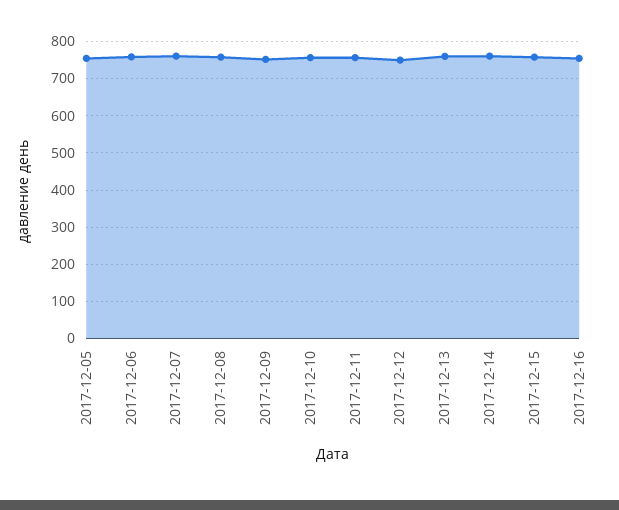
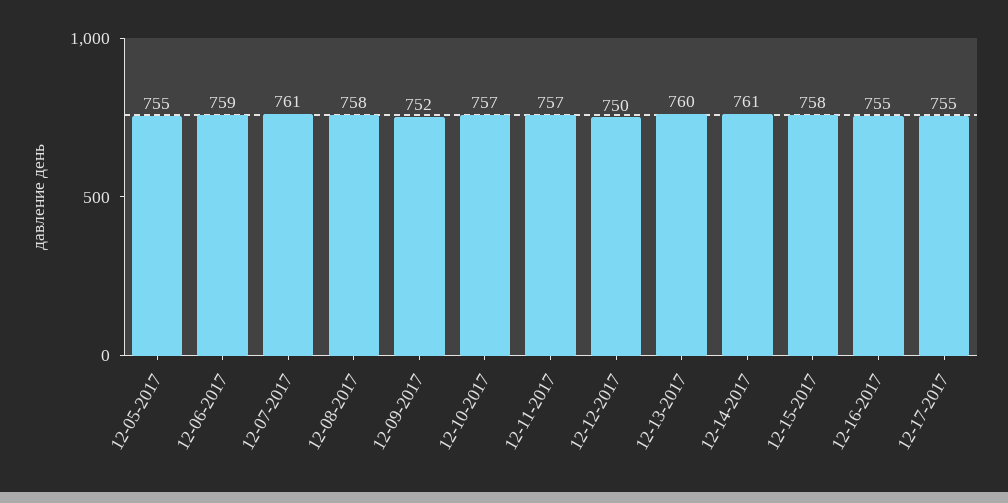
12-17-2017: none -> 755

